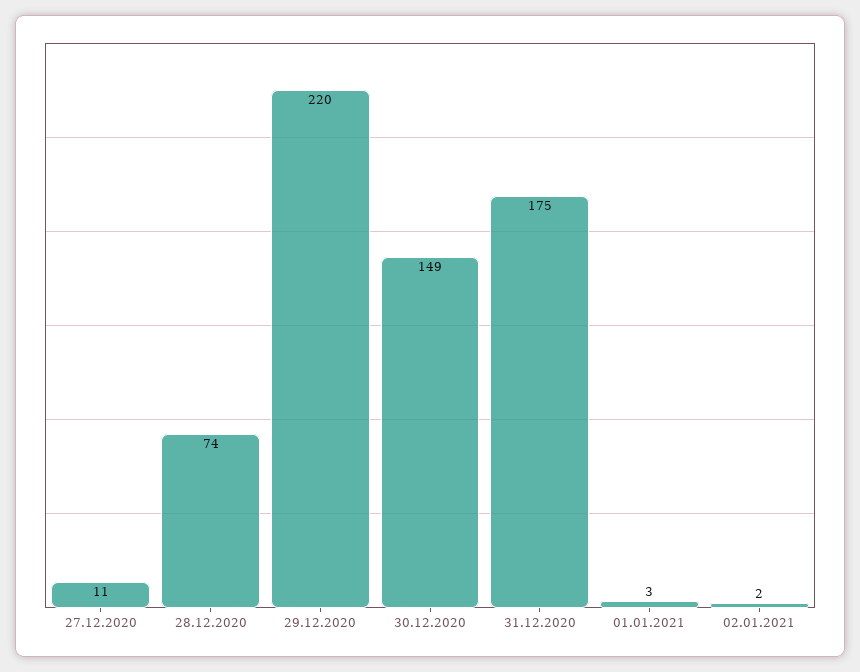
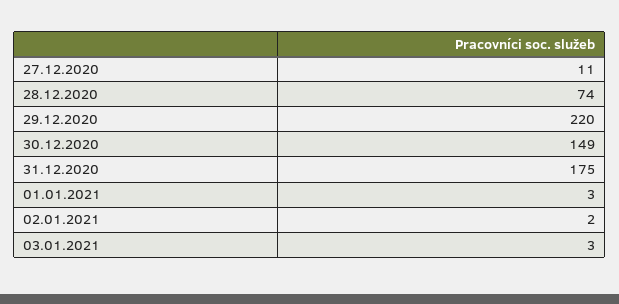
03.01.2021: none -> 3

